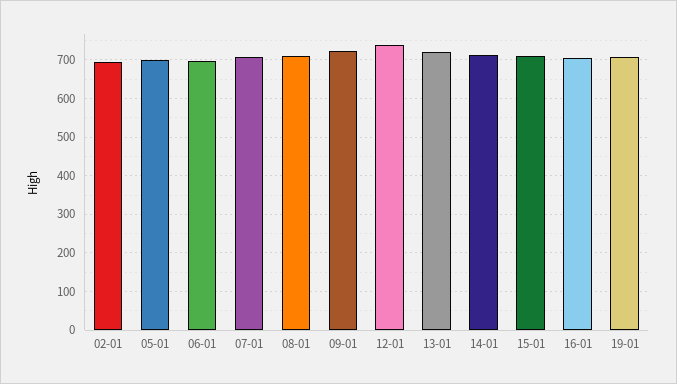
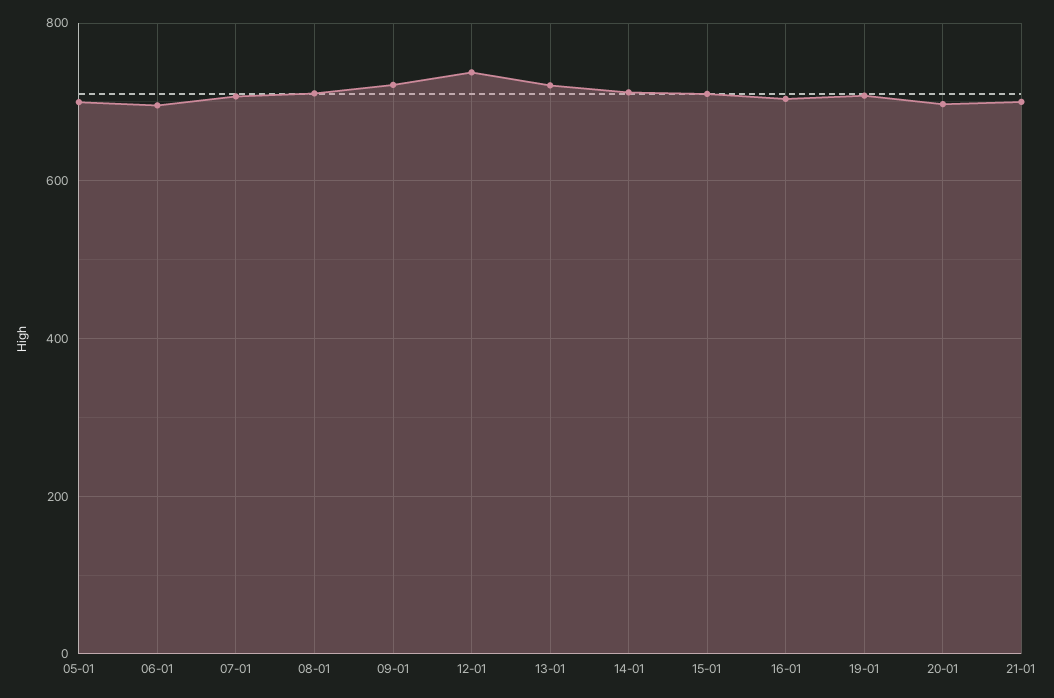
02-01: 700 -> none
20-01: none -> 700
21-01: none -> 700

